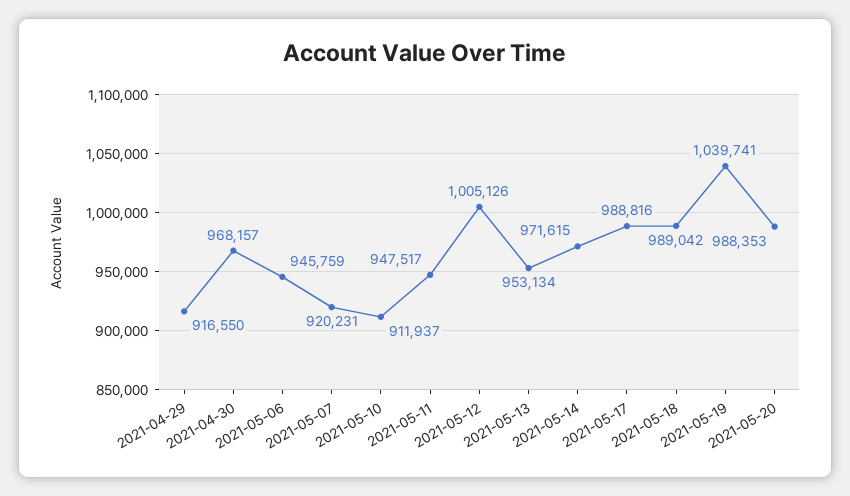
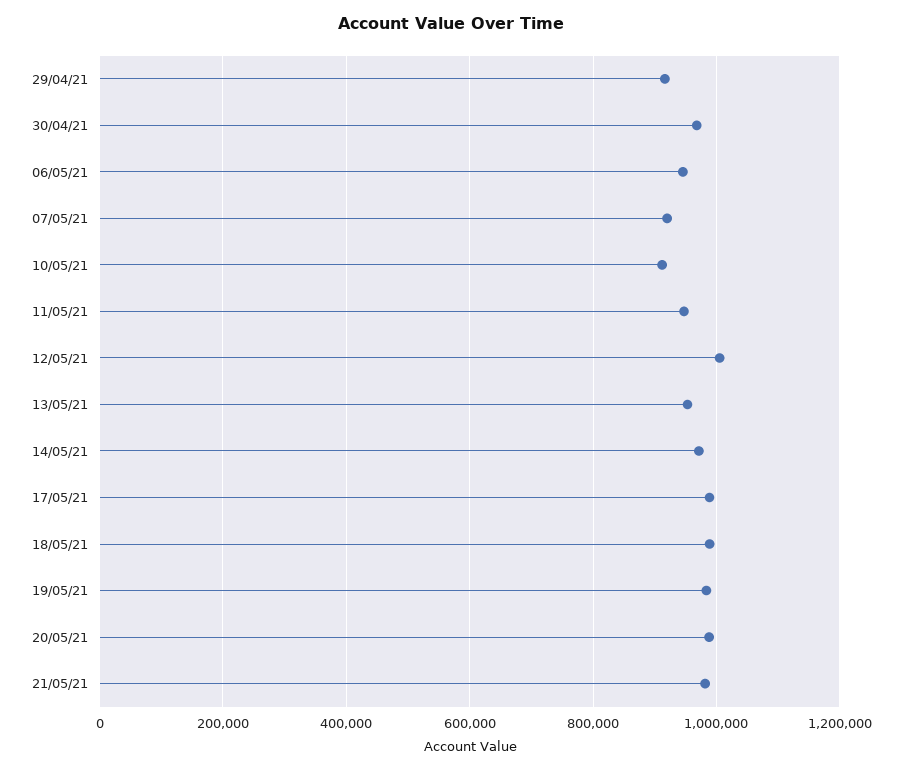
2021-05-19: 1039741 -> 980000
21/05/21: none -> 980000

